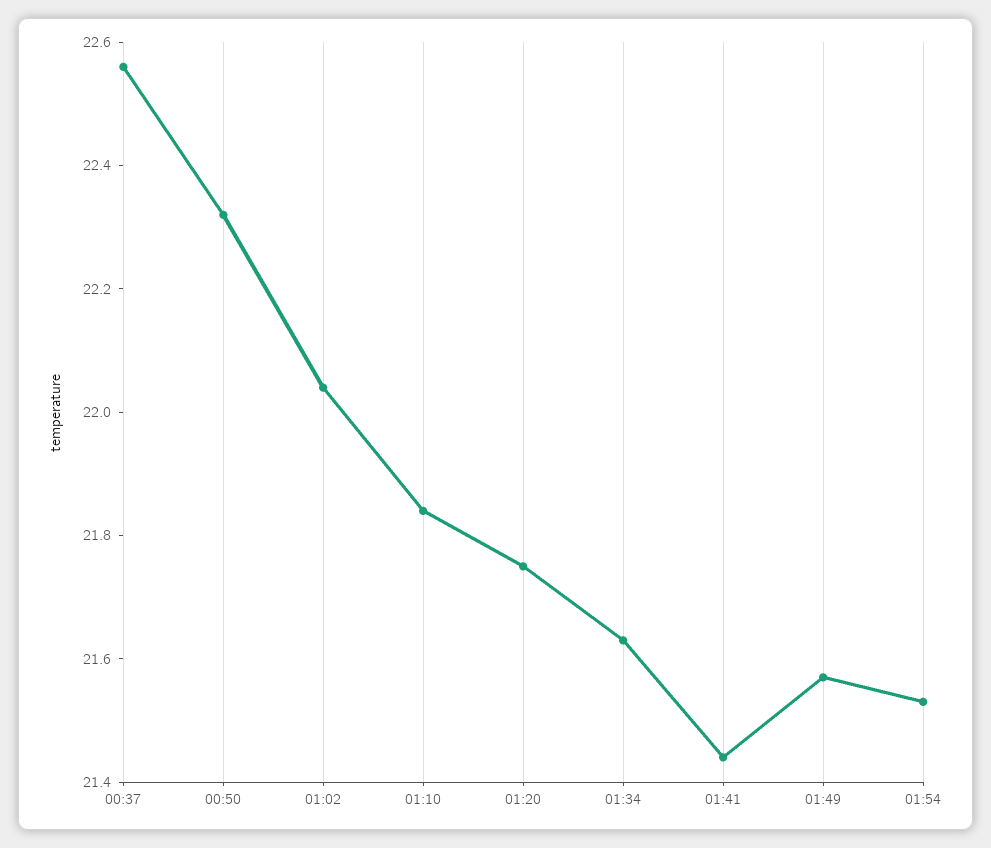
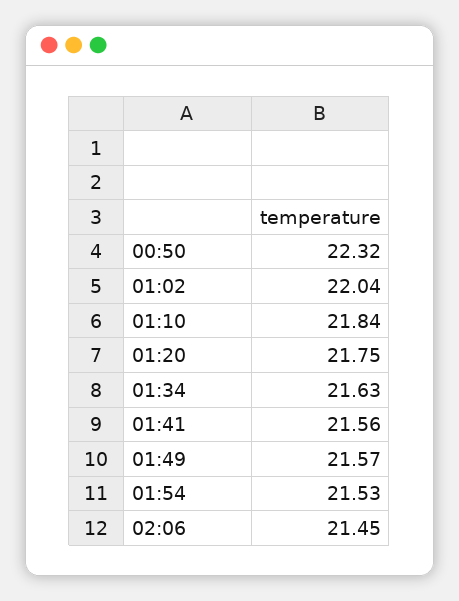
00:37: 22.55 -> none
01:41: 21.45 -> 21.56
02:06: none -> 21.45

